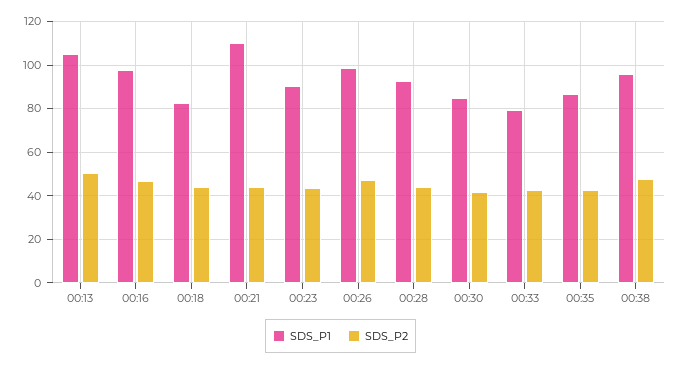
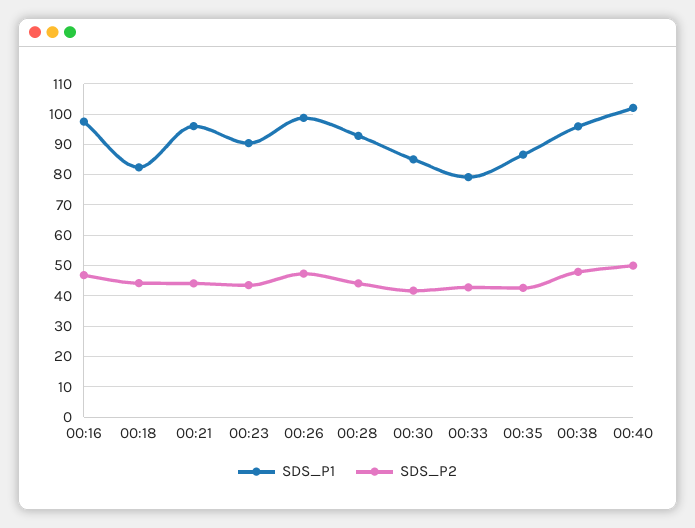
SDS_P1, 00:13: 105 -> none
SDS_P2, 00:13: 50 -> none
SDS_P1, 00:21: 110 -> 96
SDS_P1, 00:40: none -> 102
SDS_P2, 00:40: none -> 50

